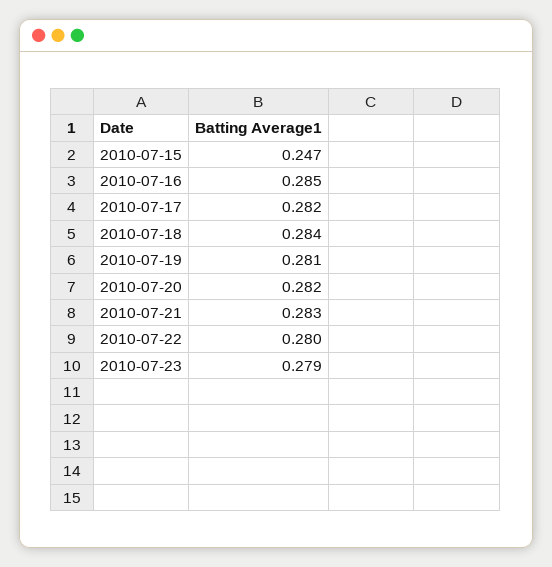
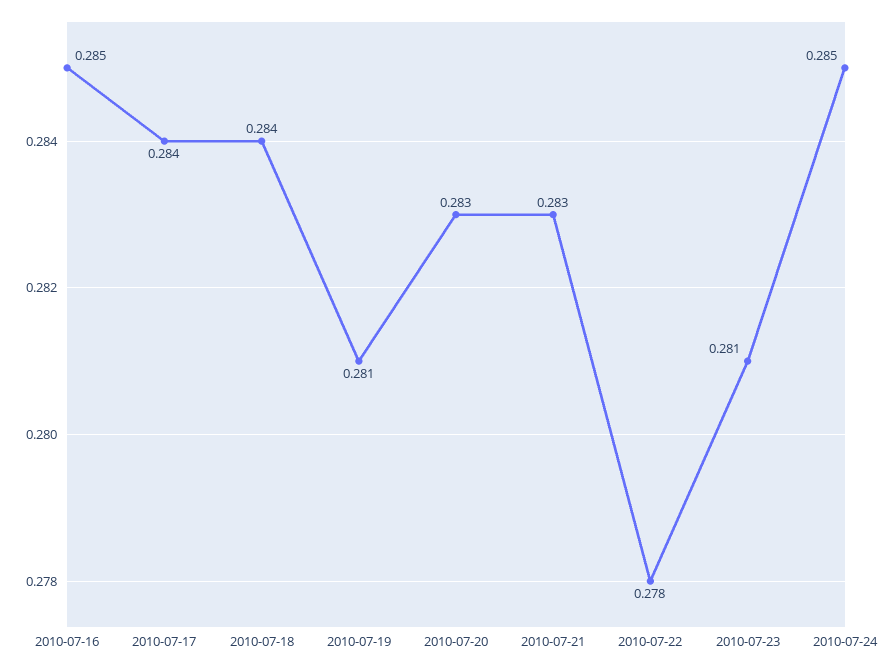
2010-07-15: 0.247 -> none
2010-07-17: 0.282 -> 0.284
2010-07-20: 0.282 -> 0.283
2010-07-22: 0.28 -> 0.278
2010-07-23: 0.279 -> 0.281
2010-07-24: none -> 0.285

